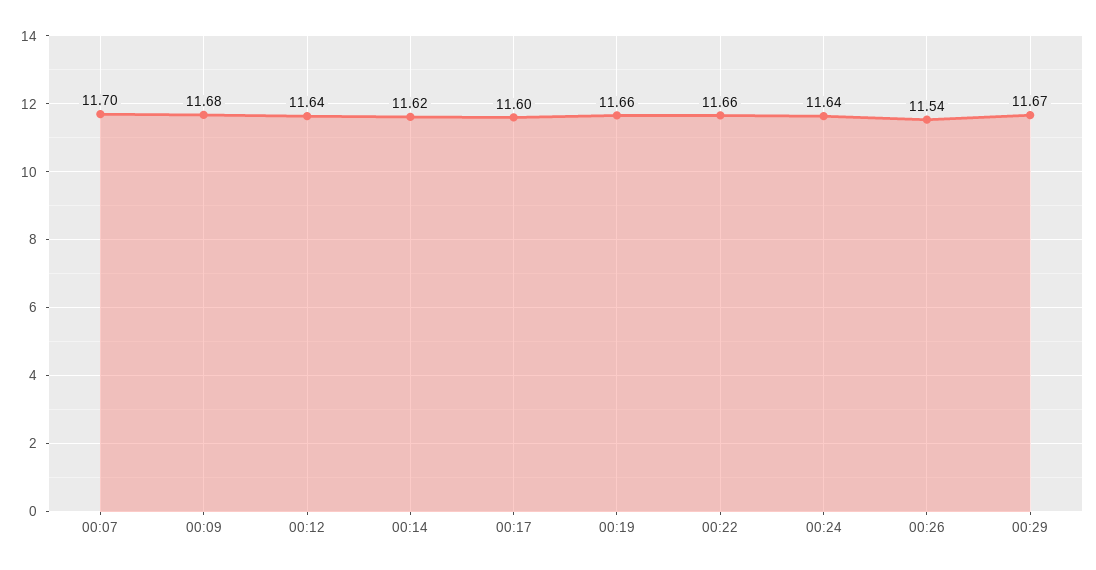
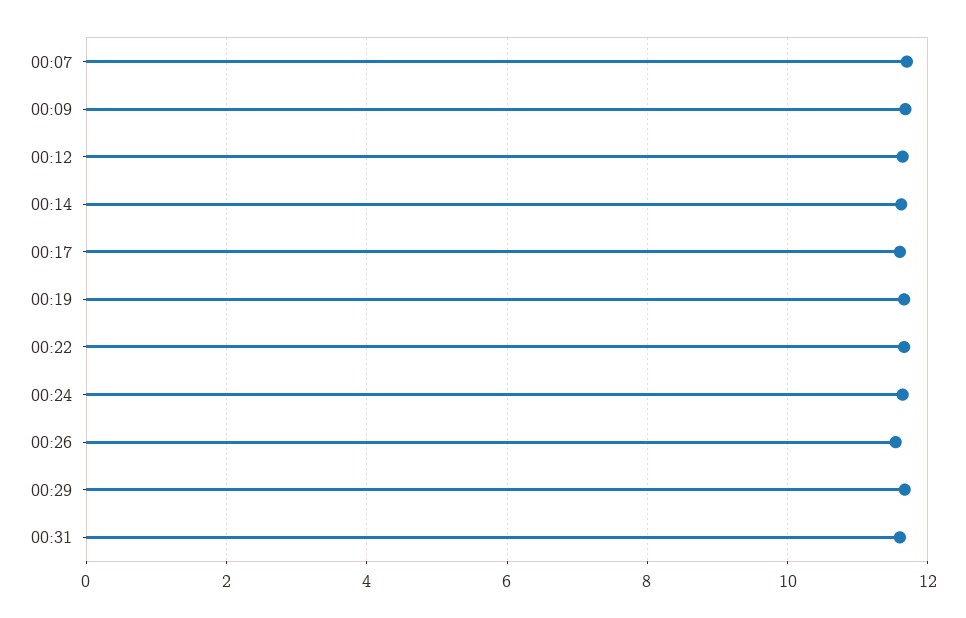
00:31: none -> 11.6

